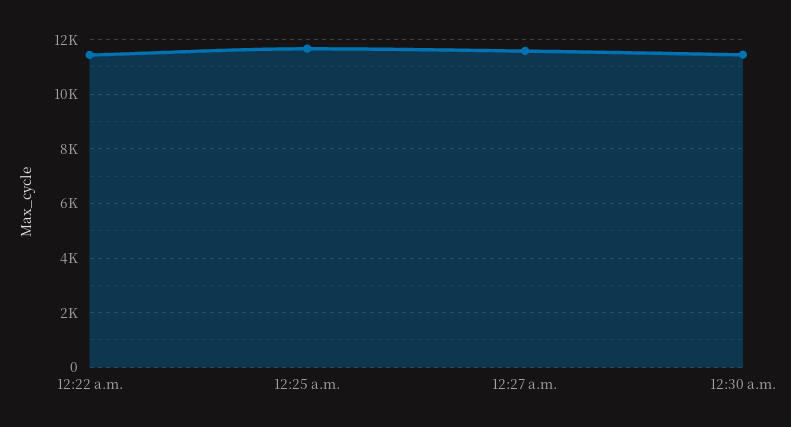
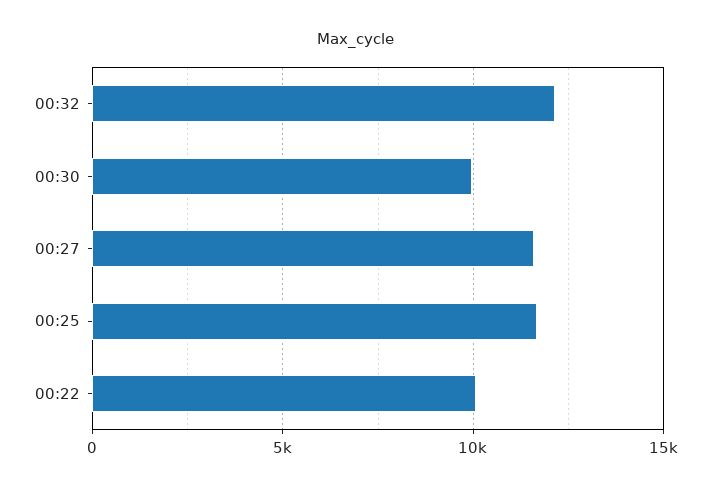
12:22 a.m.: 11500 -> 10000
12:30 a.m.: 11500 -> 10000
00:32: none -> 12000

